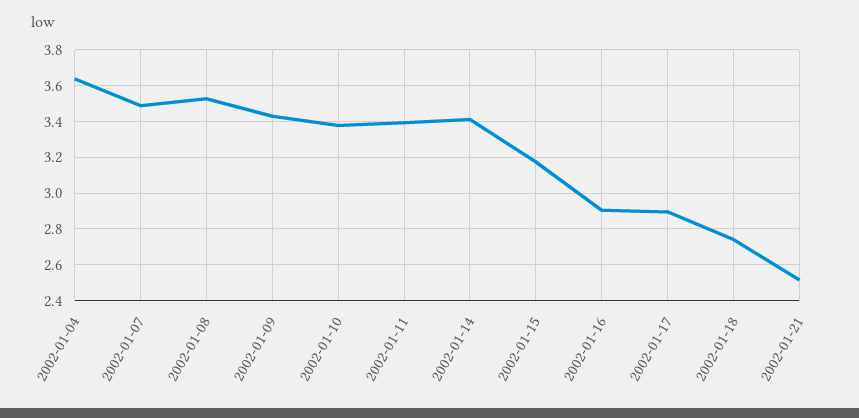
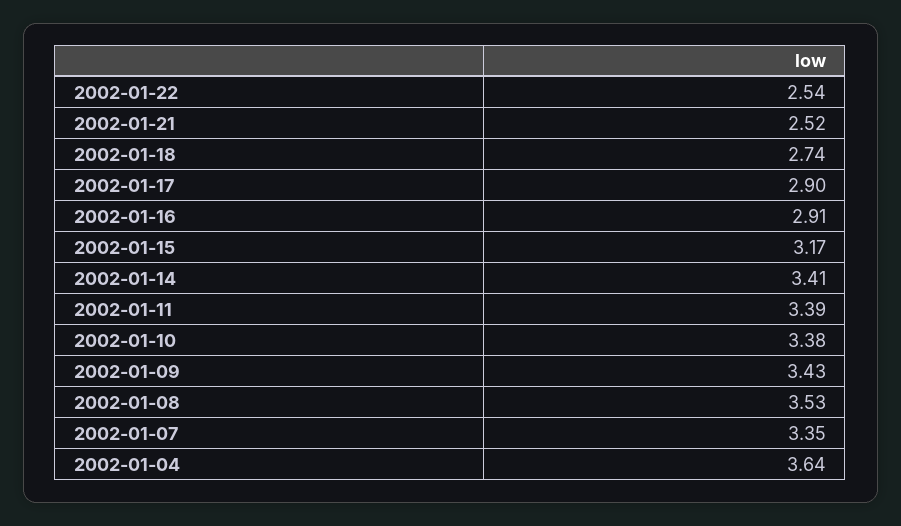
2002-01-07: 3.5 -> 3.35
2002-01-22: none -> 2.54

